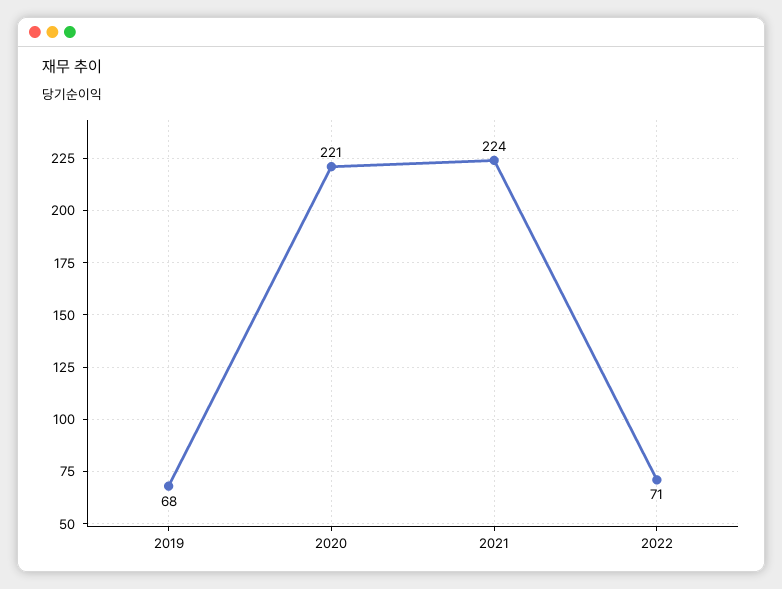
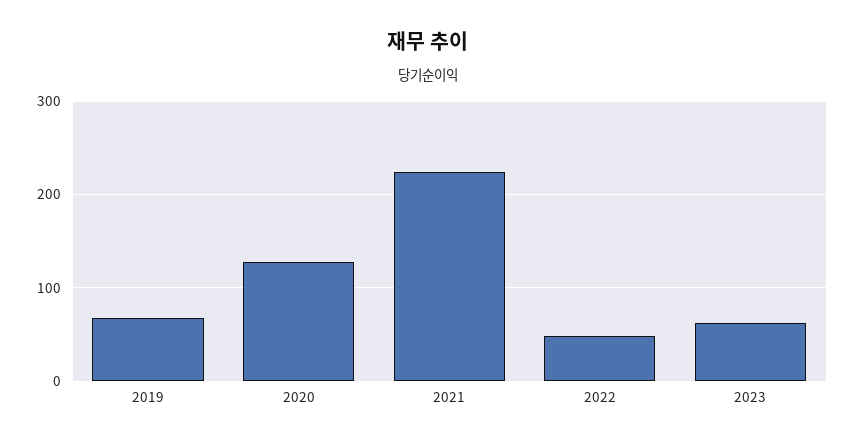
2020: 221 -> 130
2022: 71 -> 50
2023: none -> 60

